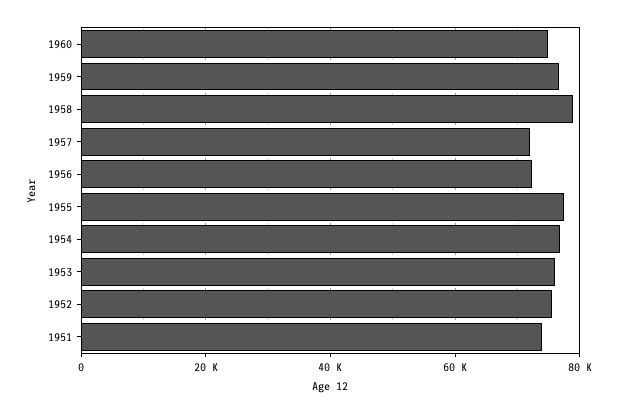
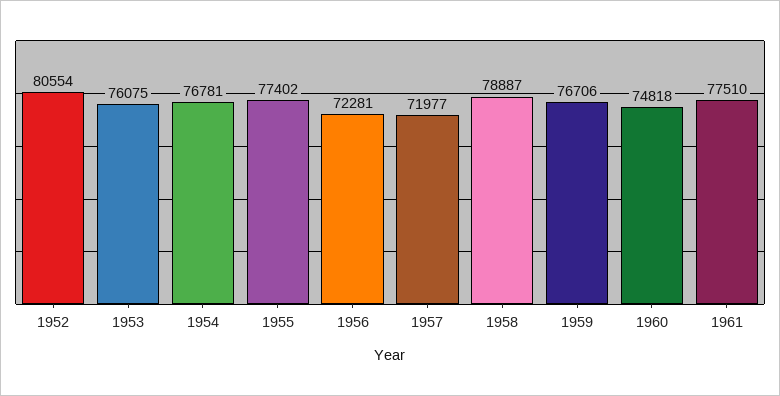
1952: 76000 -> 80554
1951: 74000 -> none
1961: none -> 77510

